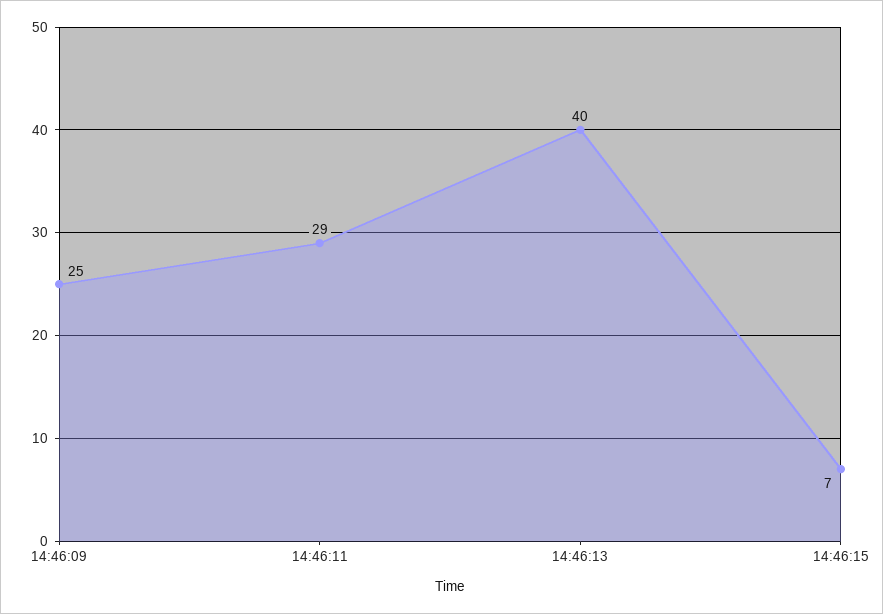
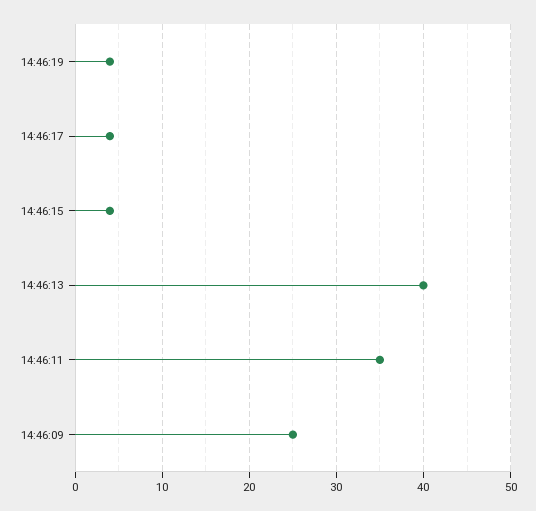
14:46:11: 29 -> 35
14:46:15: 7 -> 4
14:46:19: none -> 4
14:46:17: none -> 4

